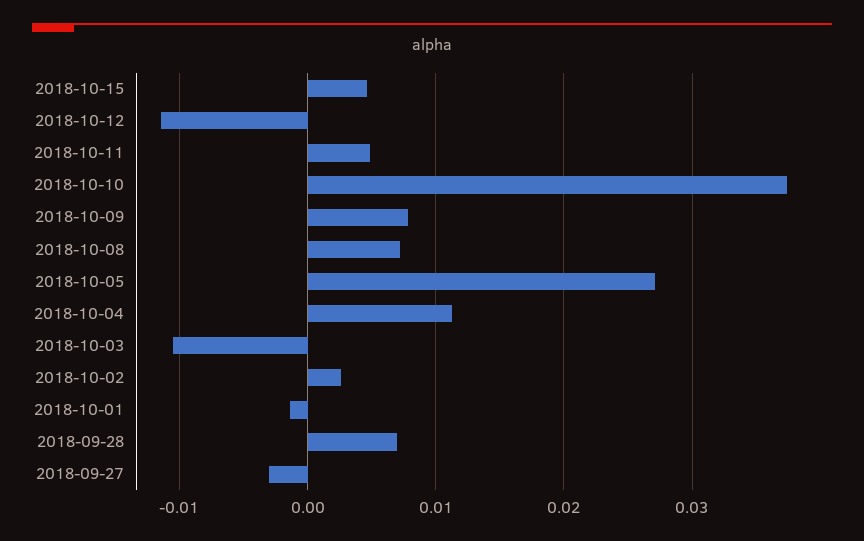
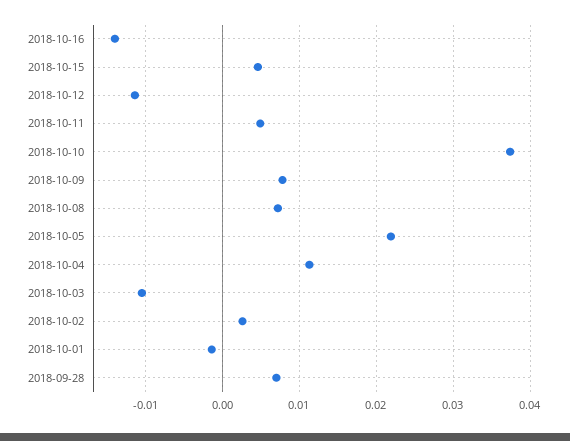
2018-10-05: 0.027 -> 0.022
2018-09-27: -0.003 -> none
2018-10-16: none -> -0.014

